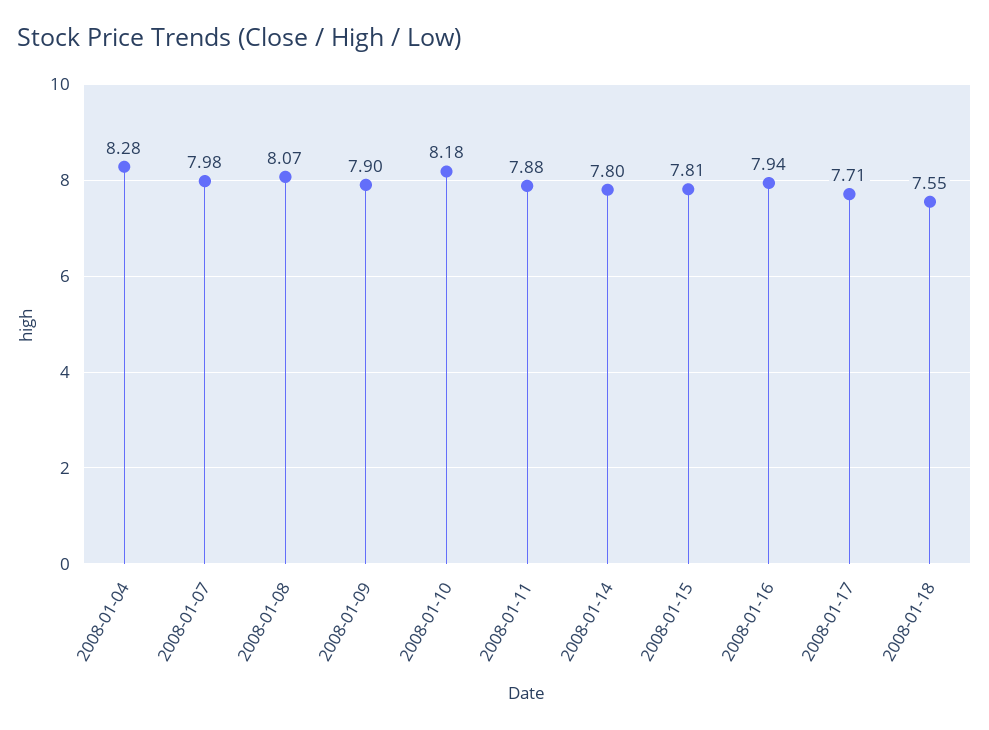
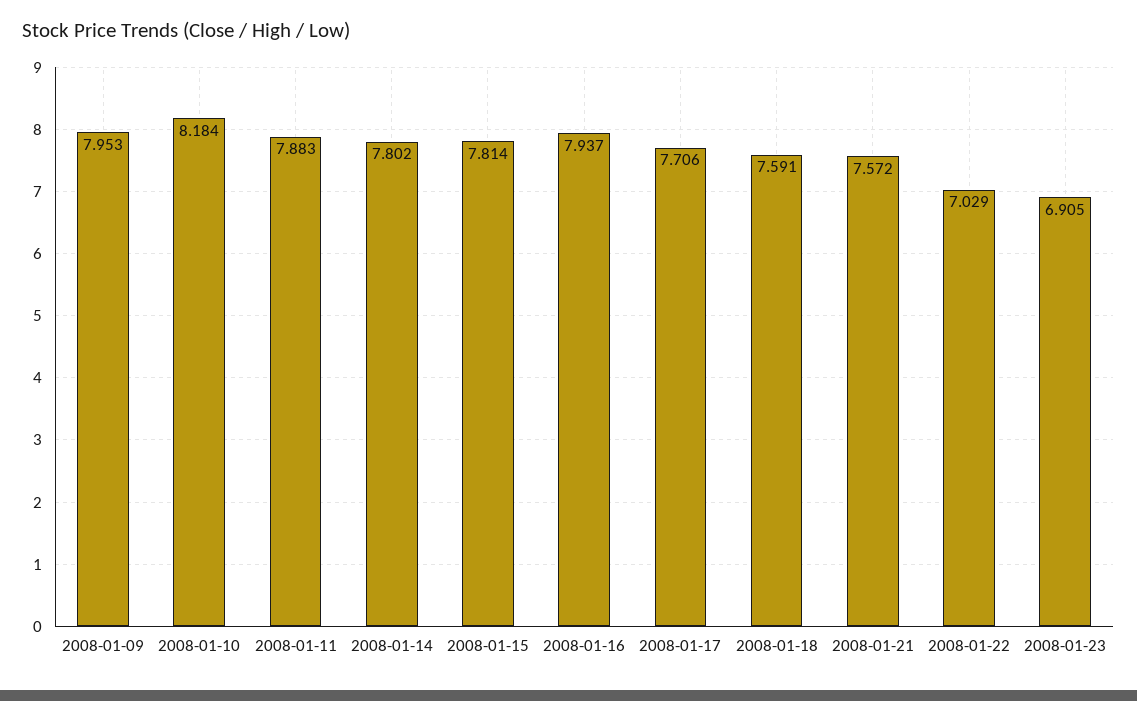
2008-01-04: 8.28 -> none
2008-01-07: 7.98 -> none
2008-01-08: 8.07 -> none
2008-01-09: 7.9 -> 7.953
2008-01-18: 7.55 -> 7.591
2008-01-21: none -> 7.572
2008-01-22: none -> 7.029
2008-01-23: none -> 6.905

